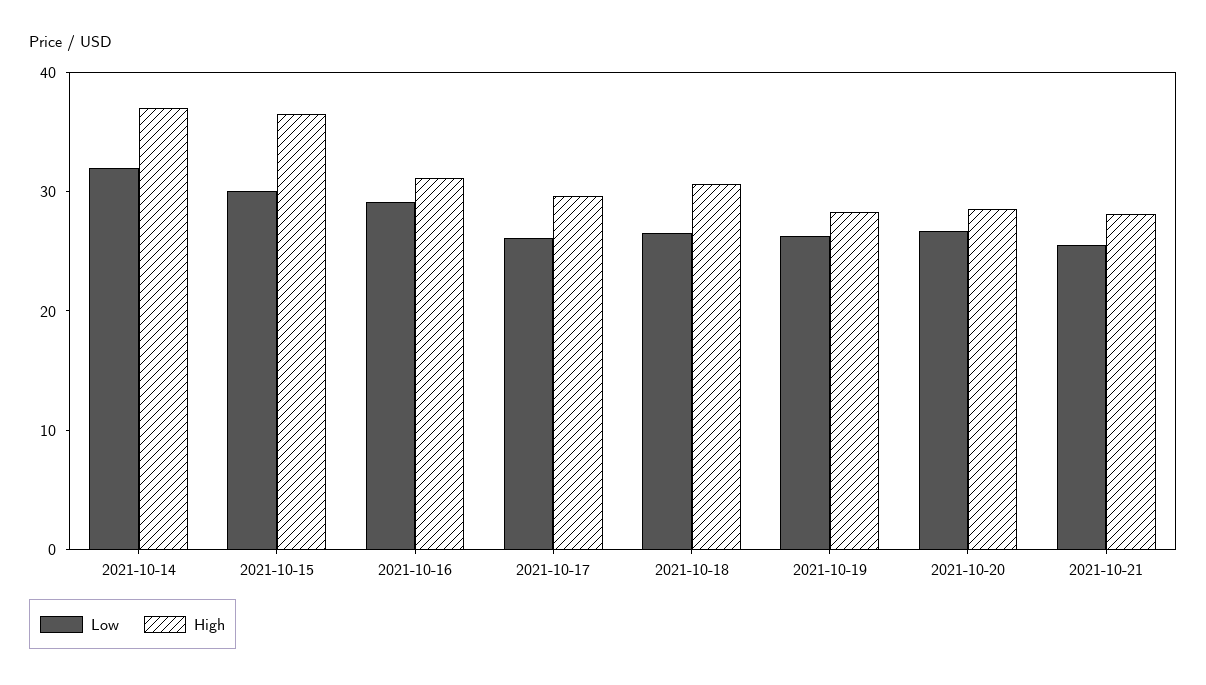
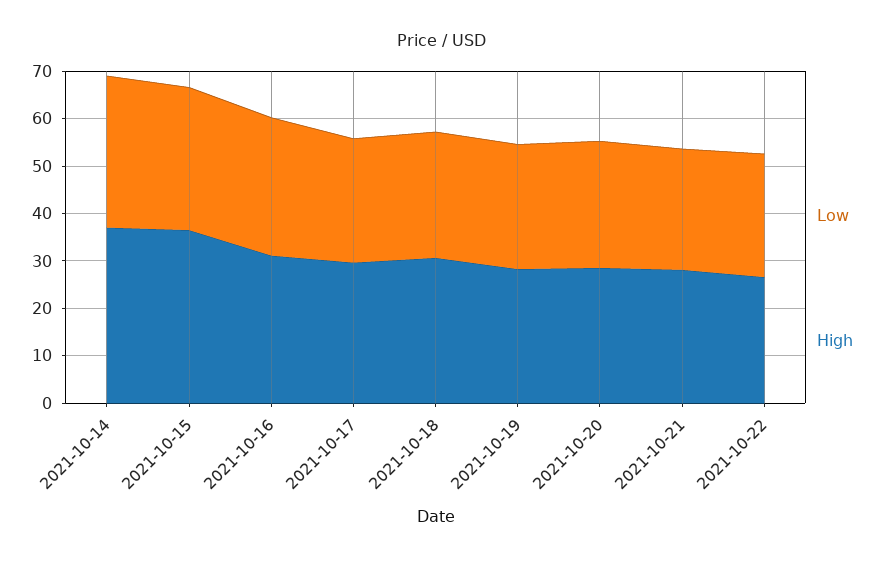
Low, 2021-10-22: none -> 26
High, 2021-10-22: none -> 26

